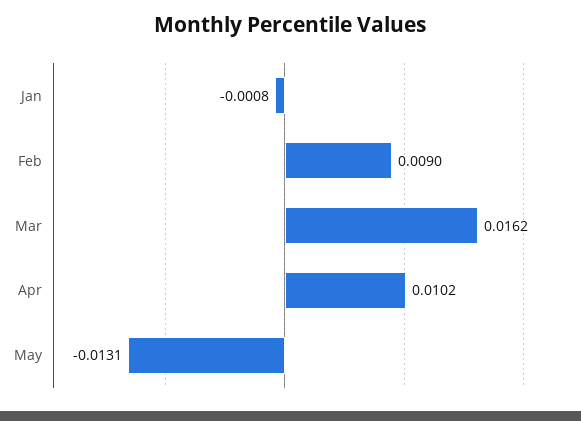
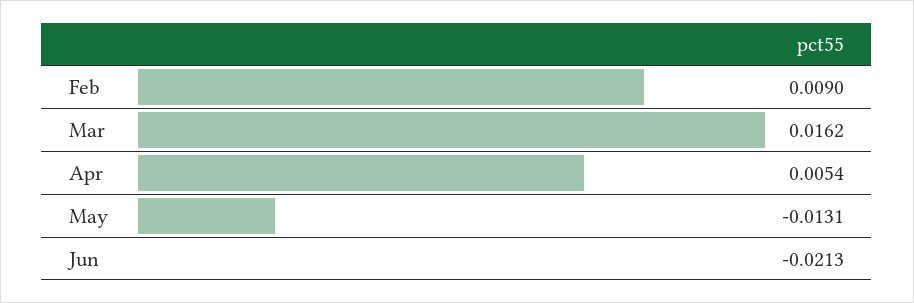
Jan: -0.0008 -> none
Apr: 0.0102 -> 0.0054
Jun: none -> -0.0213

